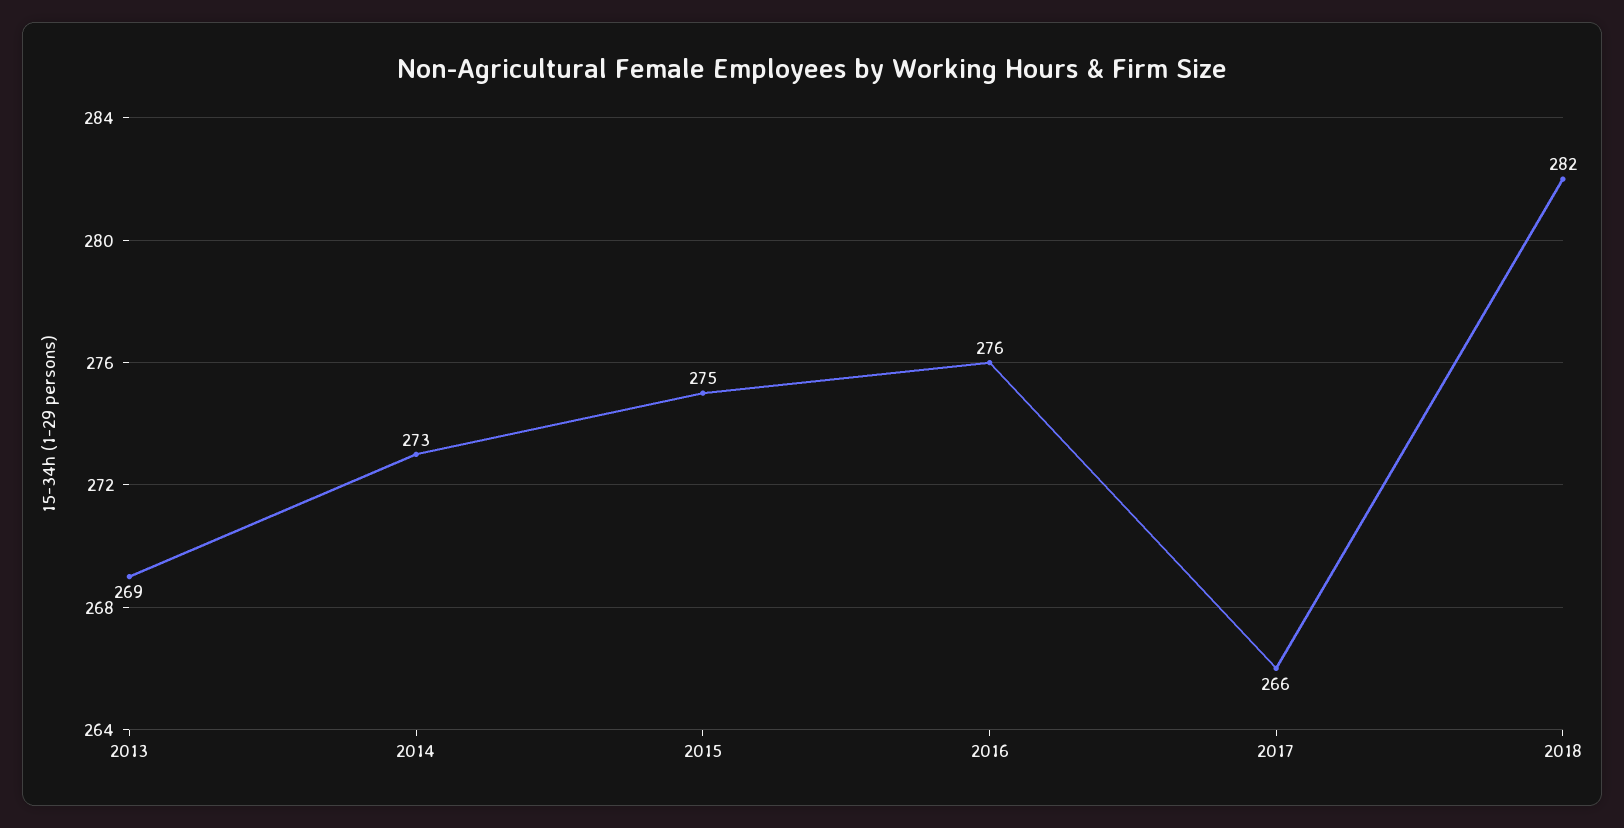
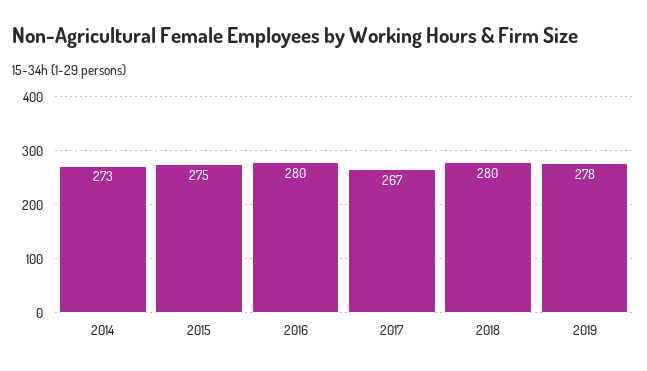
2013: 269 -> none
2016: 276 -> 280
2017: 266 -> 267
2018: 282 -> 280
2019: none -> 278

